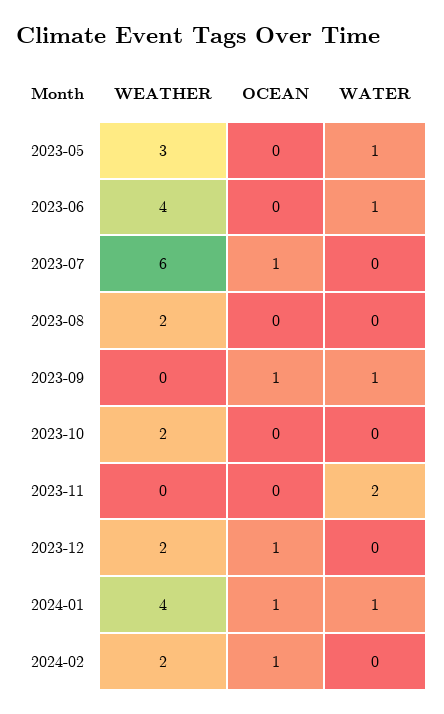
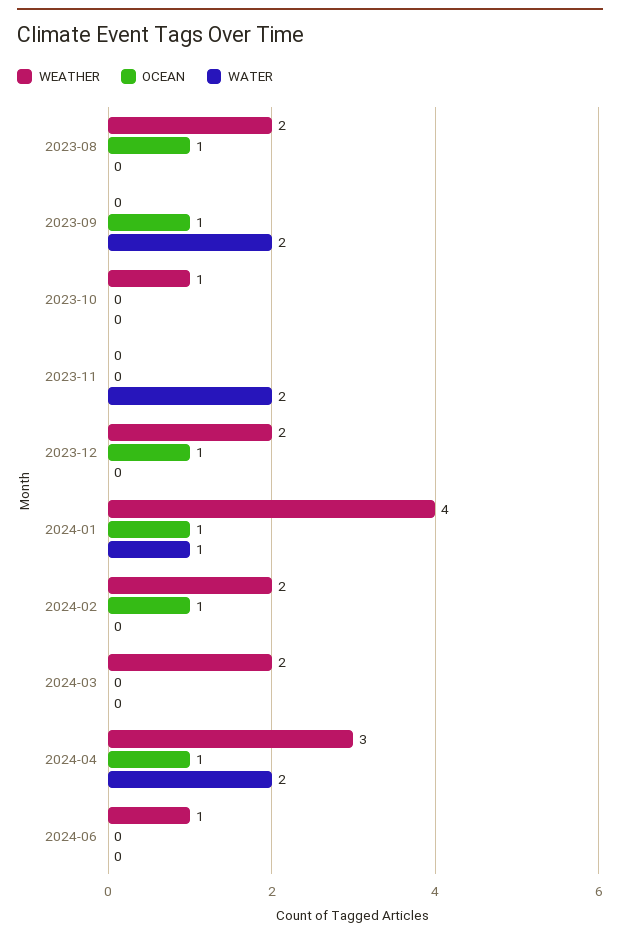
WEATHER, 2023-05: 3 -> none
OCEAN, 2023-05: 0 -> none
WATER, 2023-05: 1 -> none
WEATHER, 2023-06: 4 -> none
OCEAN, 2023-06: 0 -> none
WATER, 2023-06: 1 -> none
WEATHER, 2023-07: 6 -> none
OCEAN, 2023-07: 1 -> none
WATER, 2023-07: 0 -> none
OCEAN, 2023-08: 0 -> 1
WATER, 2023-09: 1 -> 2
WEATHER, 2023-10: 2 -> 1
WEATHER, 2024-03: none -> 2
OCEAN, 2024-03: none -> 0
WATER, 2024-03: none -> 0
WEATHER, 2024-04: none -> 3
OCEAN, 2024-04: none -> 1
WATER, 2024-04: none -> 2
WEATHER, 2024-06: none -> 1
OCEAN, 2024-06: none -> 0
WATER, 2024-06: none -> 0

